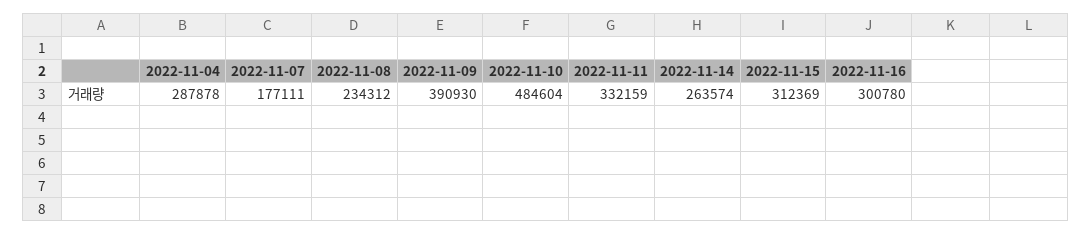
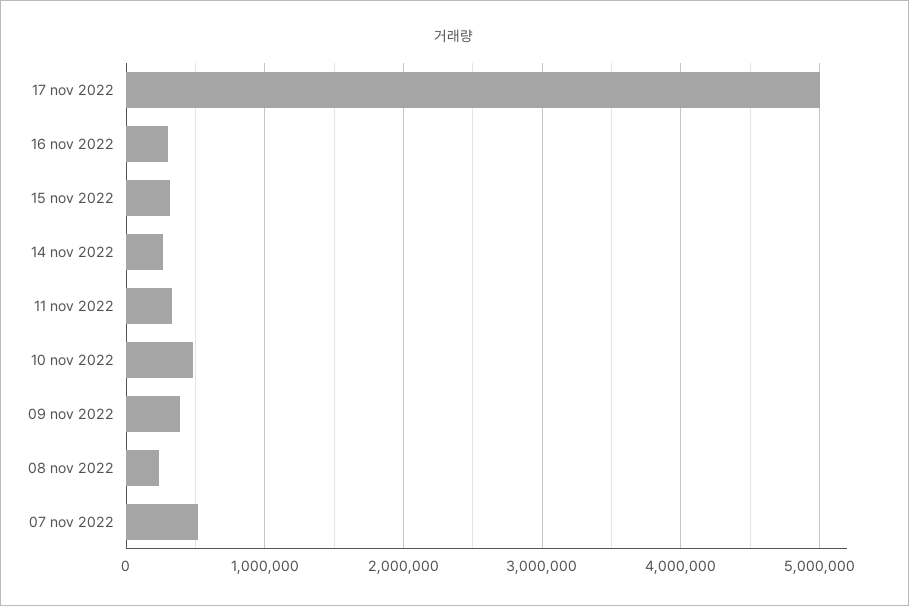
2022-11-04: 287878 -> none
2022-11-07: 177111 -> 500000
17 nov 2022: none -> 5000000

